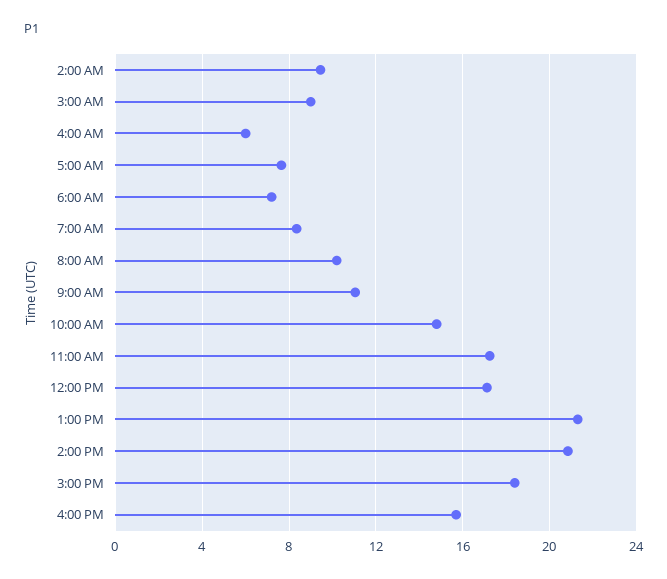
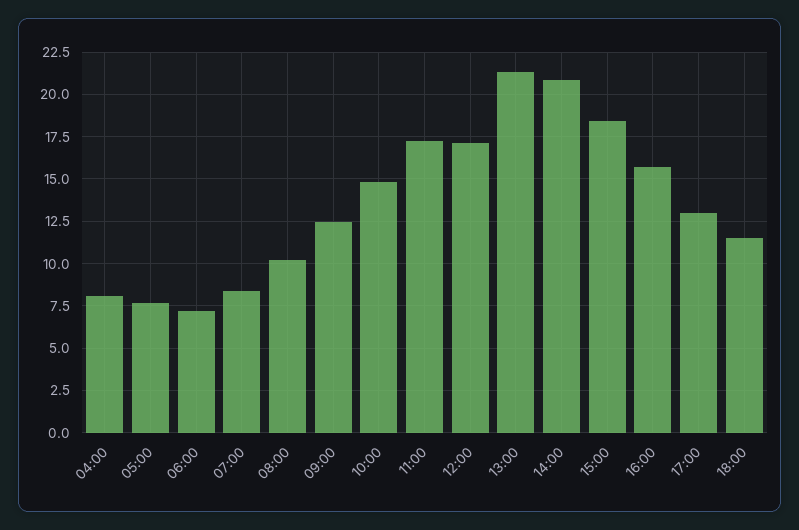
2:00 AM: 9.5 -> none
3:00 AM: 9 -> none
4:00 AM: 6 -> 8
9:00 AM: 11 -> 12.5
17:00: none -> 13
18:00: none -> 11.5

